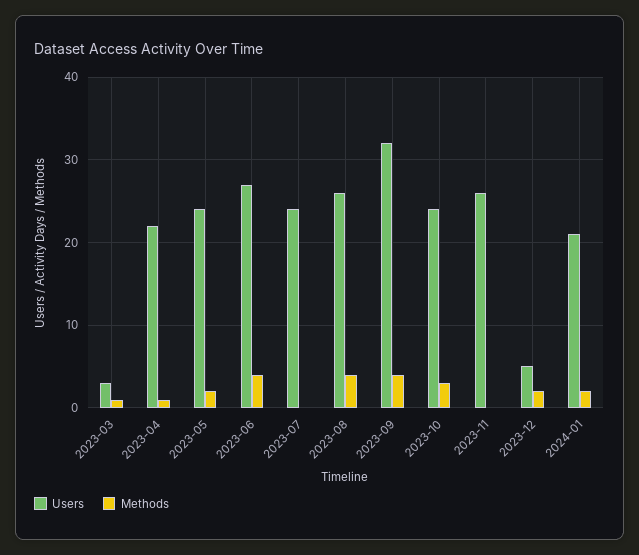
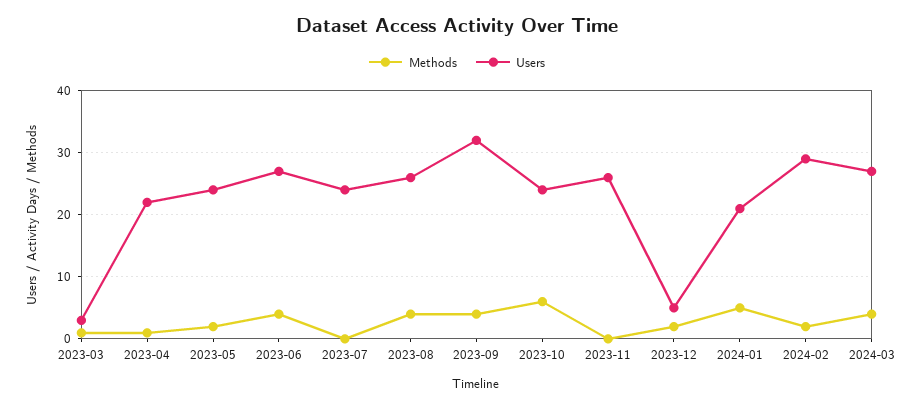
Methods, 2023-10: 3 -> 6
Methods, 2024-01: 2 -> 5
Methods, 2024-02: none -> 2
Users, 2024-02: none -> 29
Methods, 2024-03: none -> 4
Users, 2024-03: none -> 27

